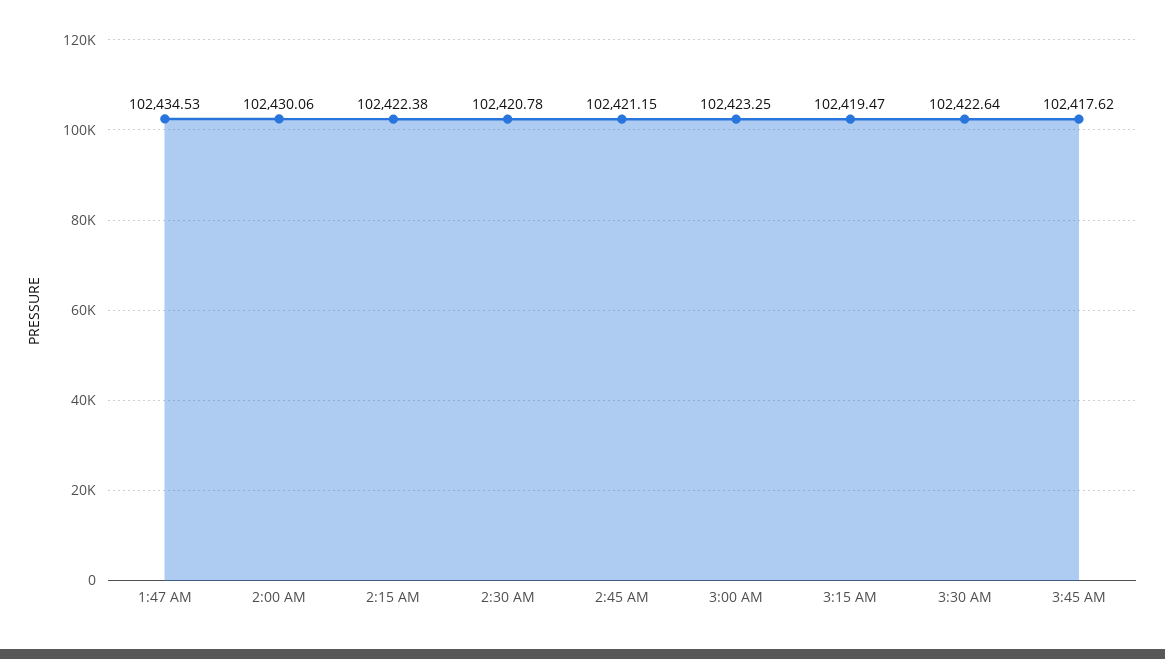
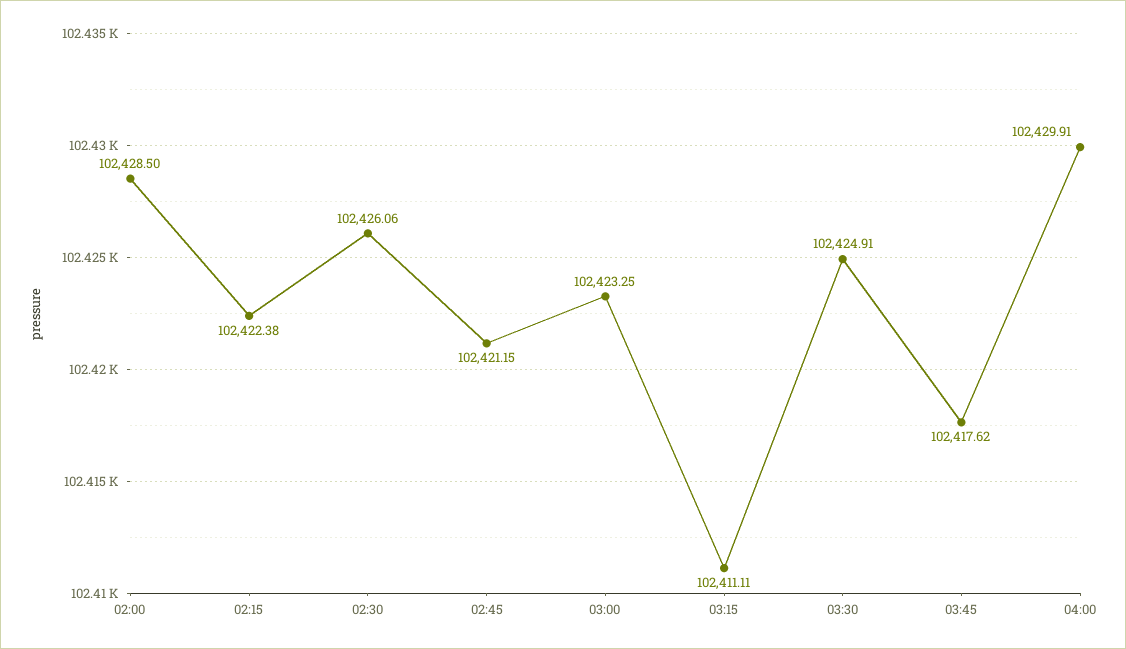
1:47 AM: 102434.53 -> none
2:00 AM: 102430.06 -> 102428.5
2:30 AM: 102420.78 -> 102426.06
3:15 AM: 102419.47 -> 102411.11
3:30 AM: 102422.64 -> 102424.91
04:00: none -> 102429.91

